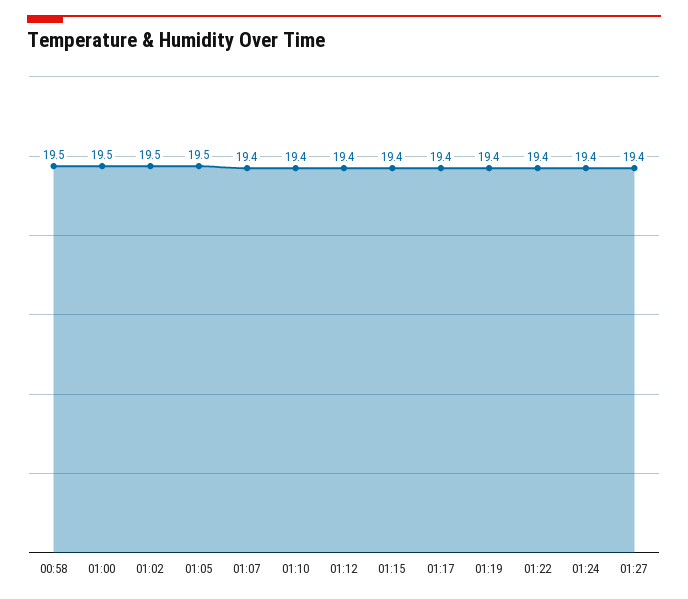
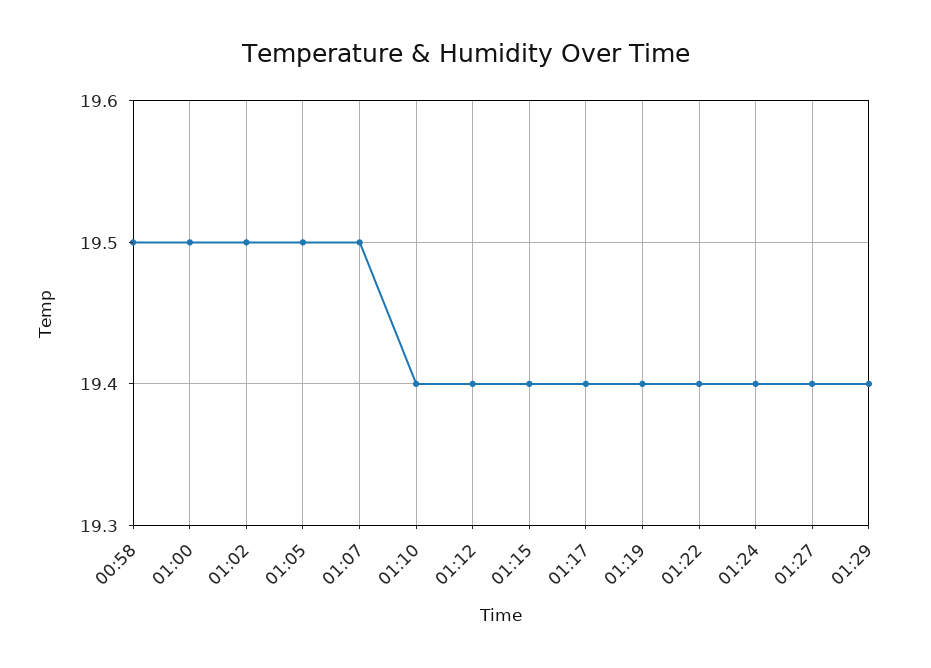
01:07: 19.4 -> 19.5
01:29: none -> 19.4

